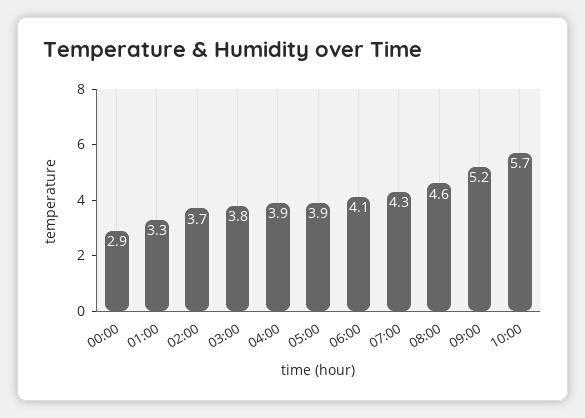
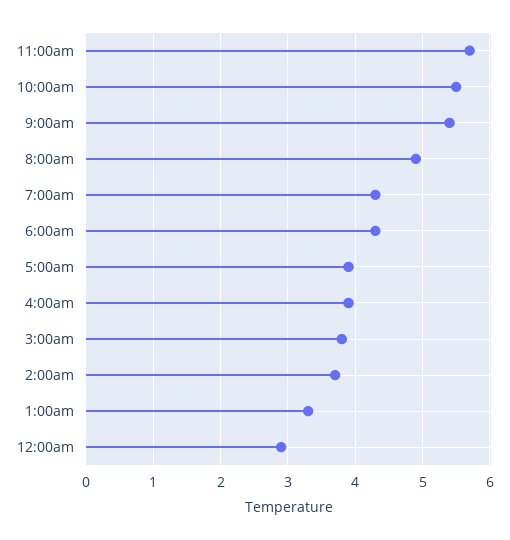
06:00: 4.1 -> 4.3
08:00: 4.6 -> 4.9
09:00: 5.2 -> 5.4
10:00: 5.7 -> 5.5
11:00am: none -> 5.7

